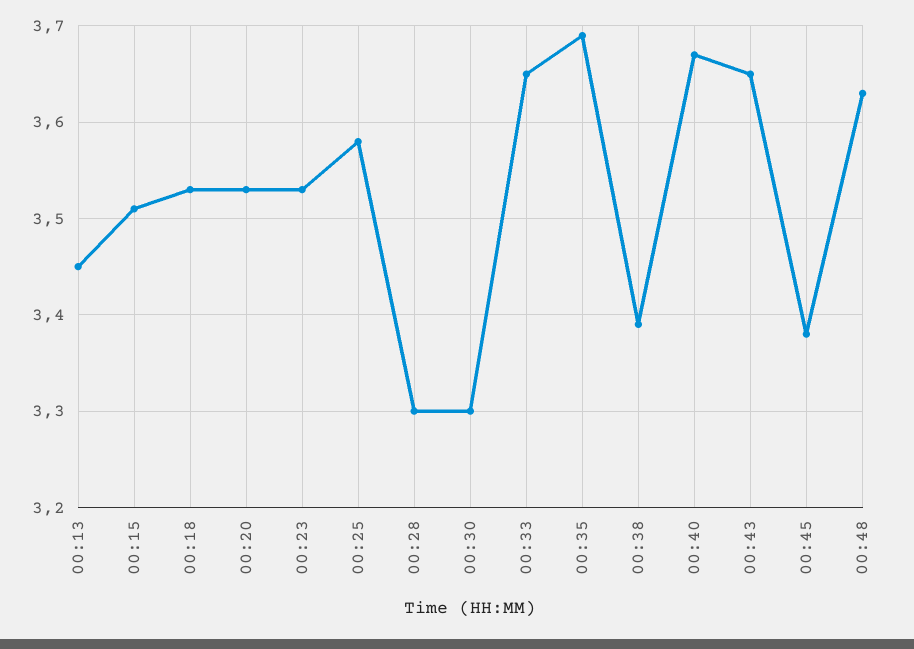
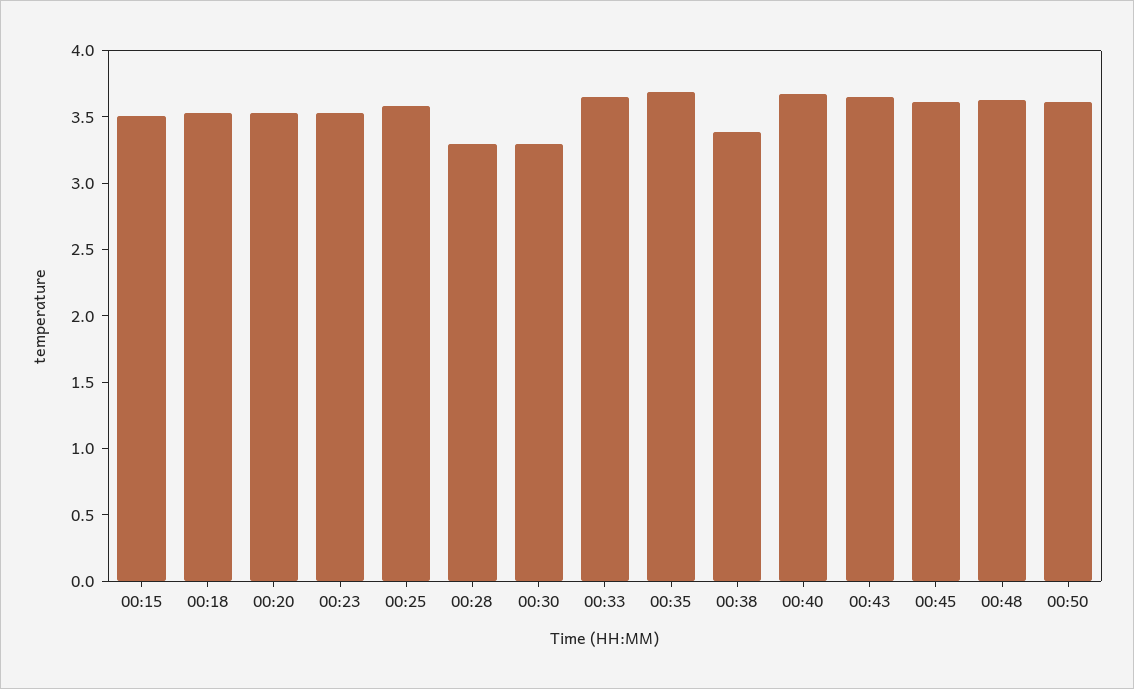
00:13: 3.45 -> none
00:45: 3.38 -> 3.6
00:50: none -> 3.6

